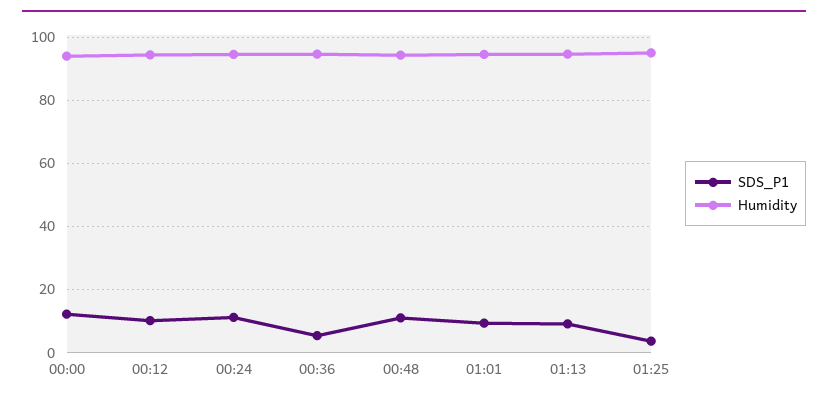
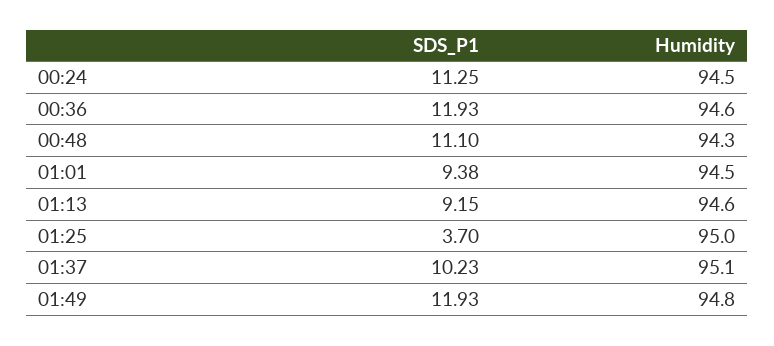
SDS_P1, 00:00: 12 -> none
Humidity, 00:00: 94 -> none
SDS_P1, 00:12: 10 -> none
Humidity, 00:12: 94 -> none
SDS_P1, 00:36: 6 -> 11.93
SDS_P1, 01:37: none -> 10.23
Humidity, 01:37: none -> 95.1
SDS_P1, 01:49: none -> 11.93
Humidity, 01:49: none -> 94.8

